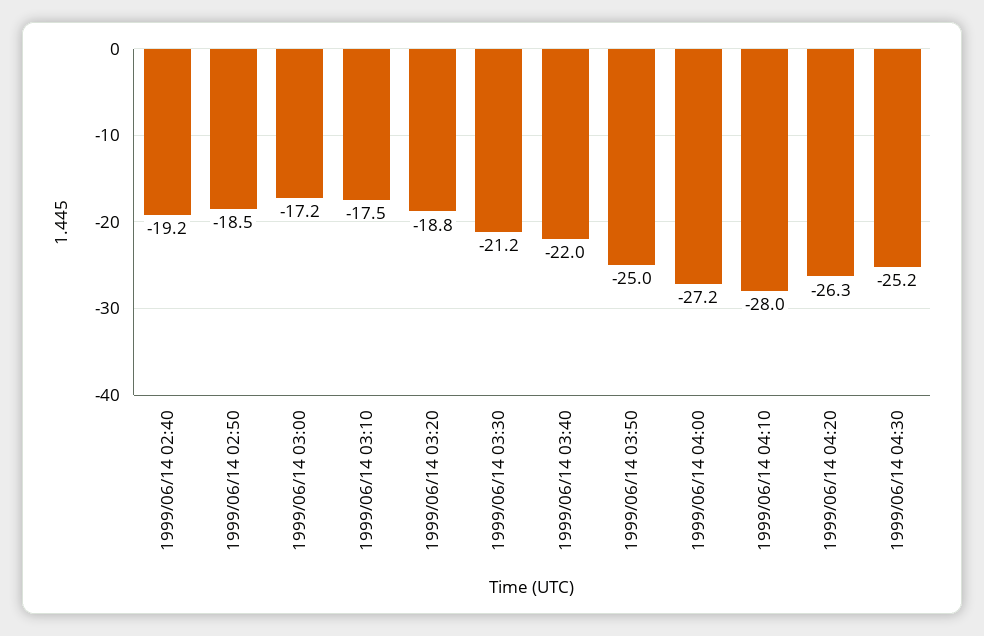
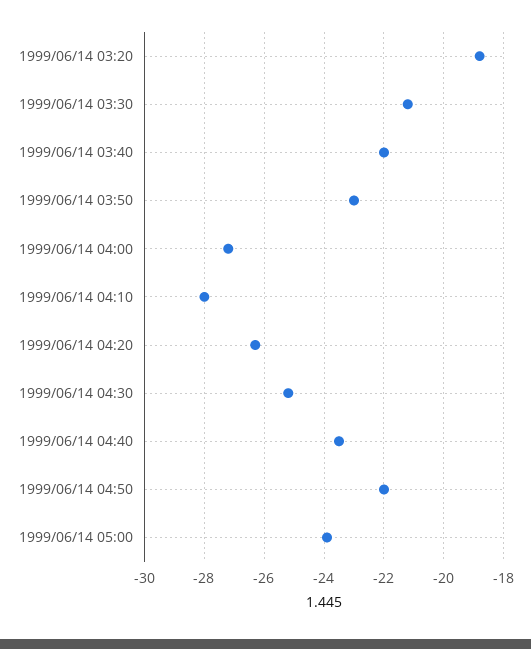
1999/06/14 02:40: -19.2 -> none
1999/06/14 02:50: -18.5 -> none
1999/06/14 03:00: -17.2 -> none
1999/06/14 03:10: -17.5 -> none
1999/06/14 03:50: -25 -> -23
1999/06/14 04:40: none -> -23.5
1999/06/14 04:50: none -> -22
1999/06/14 05:00: none -> -24

